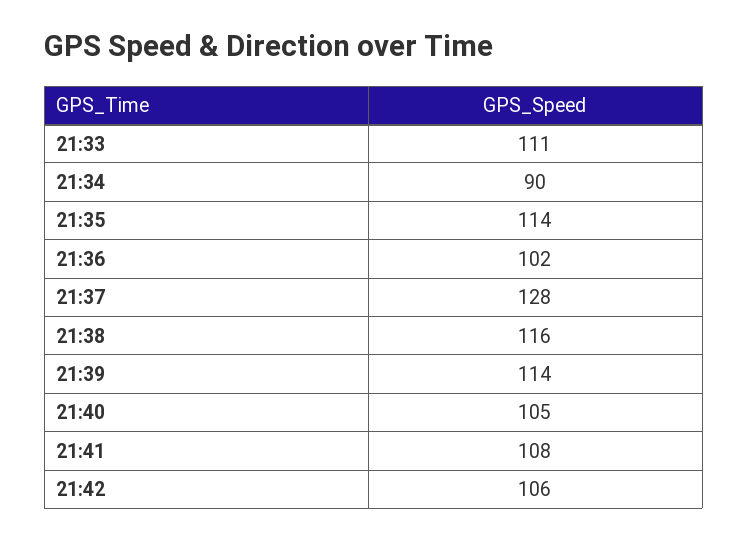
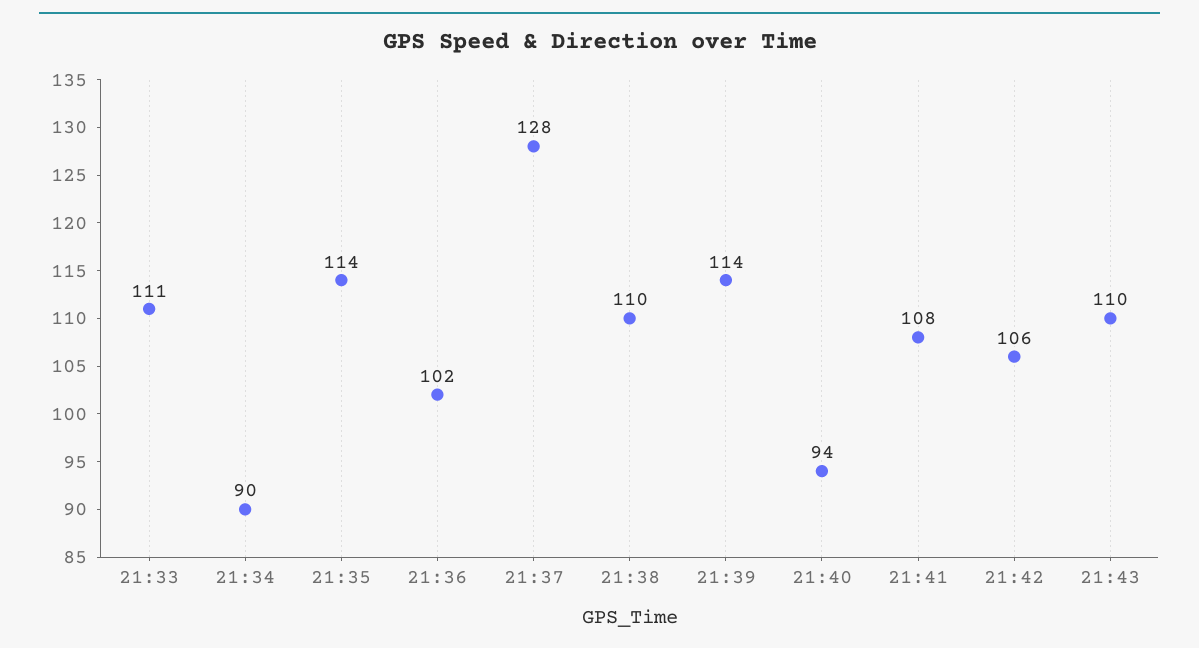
21:38: 116 -> 110
21:40: 105 -> 94
21:43: none -> 110

